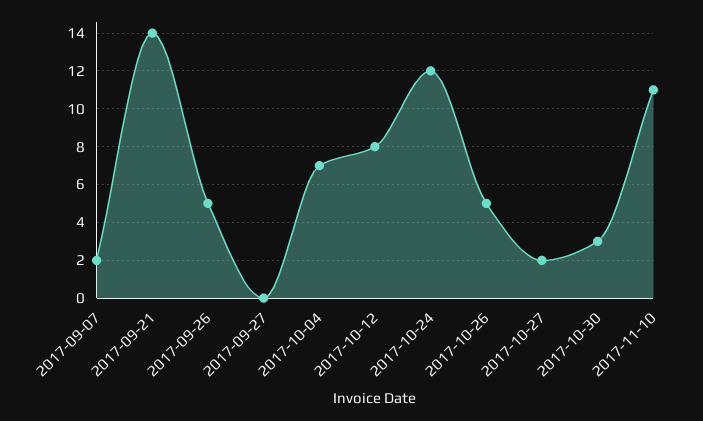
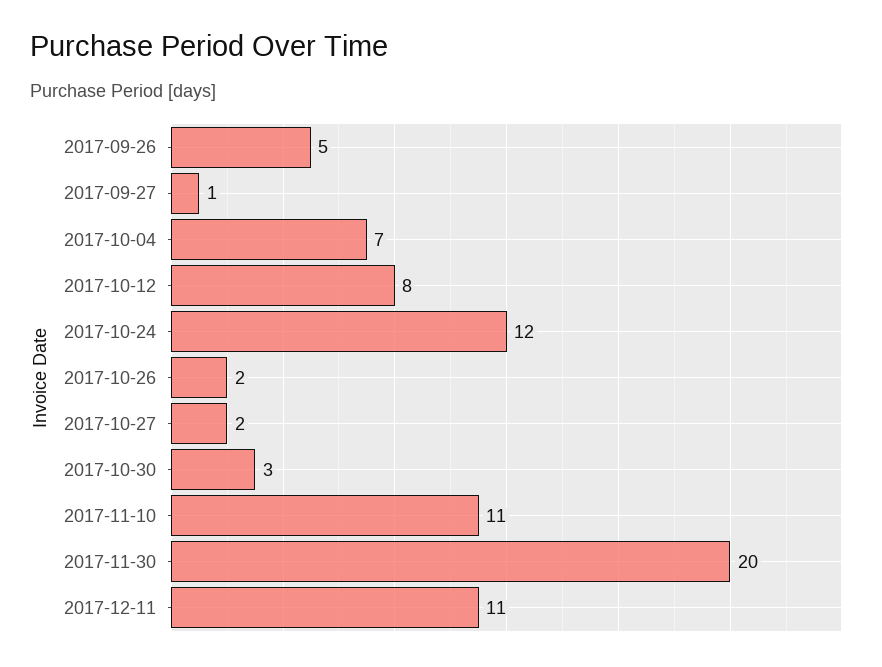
2017-09-07: 2 -> none
2017-09-21: 14 -> none
2017-09-27: 0 -> 1
2017-10-26: 5 -> 2
2017-11-30: none -> 20
2017-12-11: none -> 11

